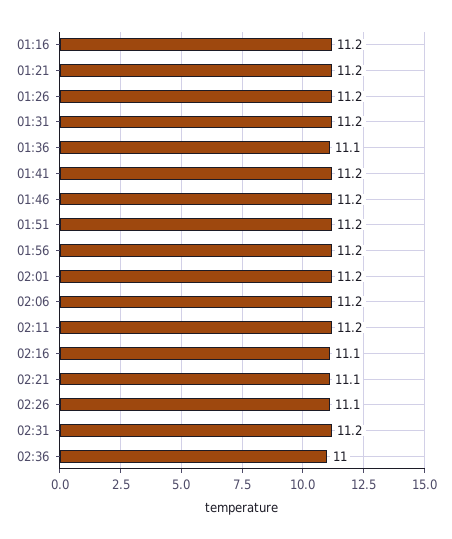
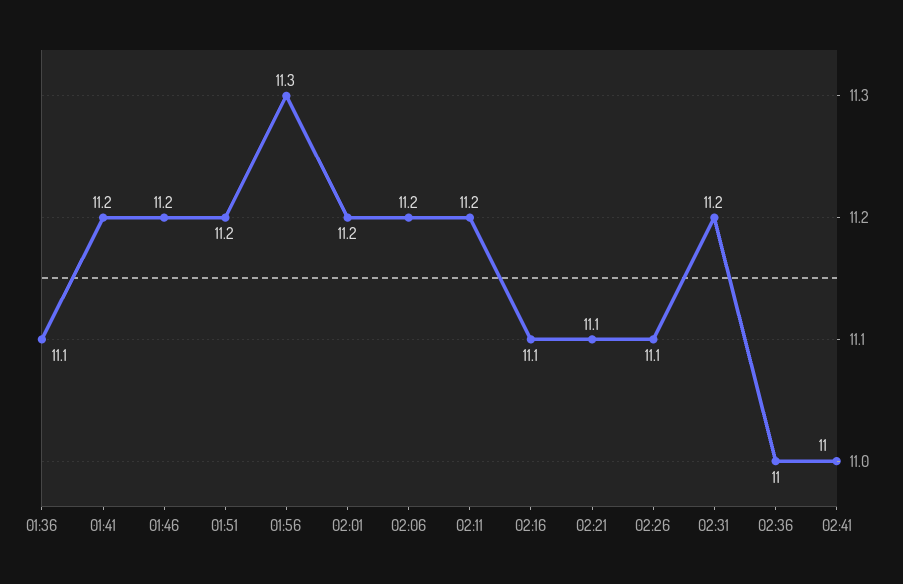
01:16: 11.2 -> none
01:21: 11.2 -> none
01:26: 11.2 -> none
01:31: 11.2 -> none
01:56: 11.2 -> 11.3
02:41: none -> 11

